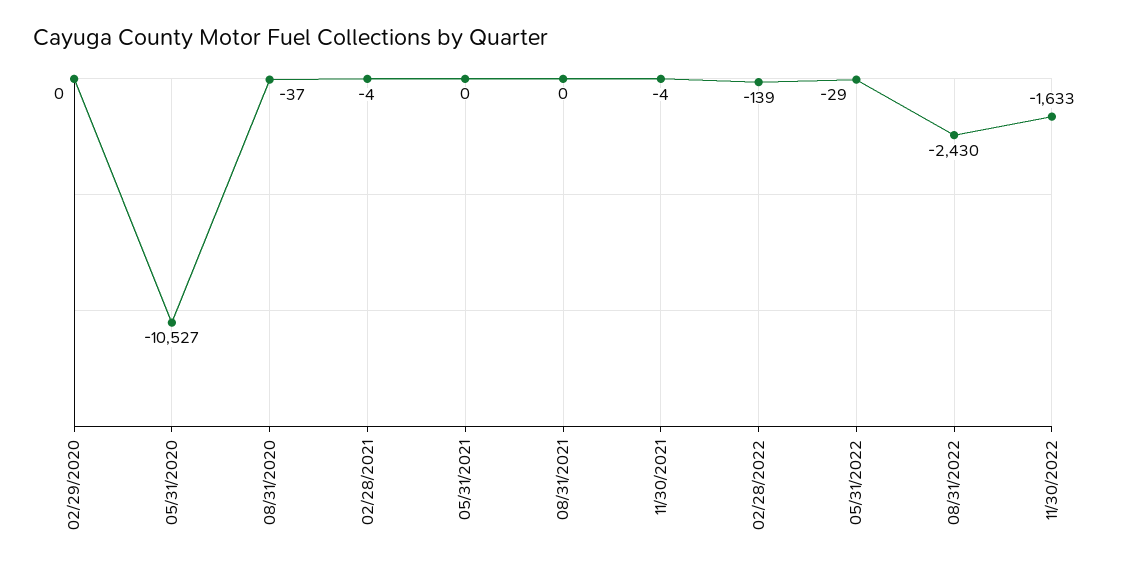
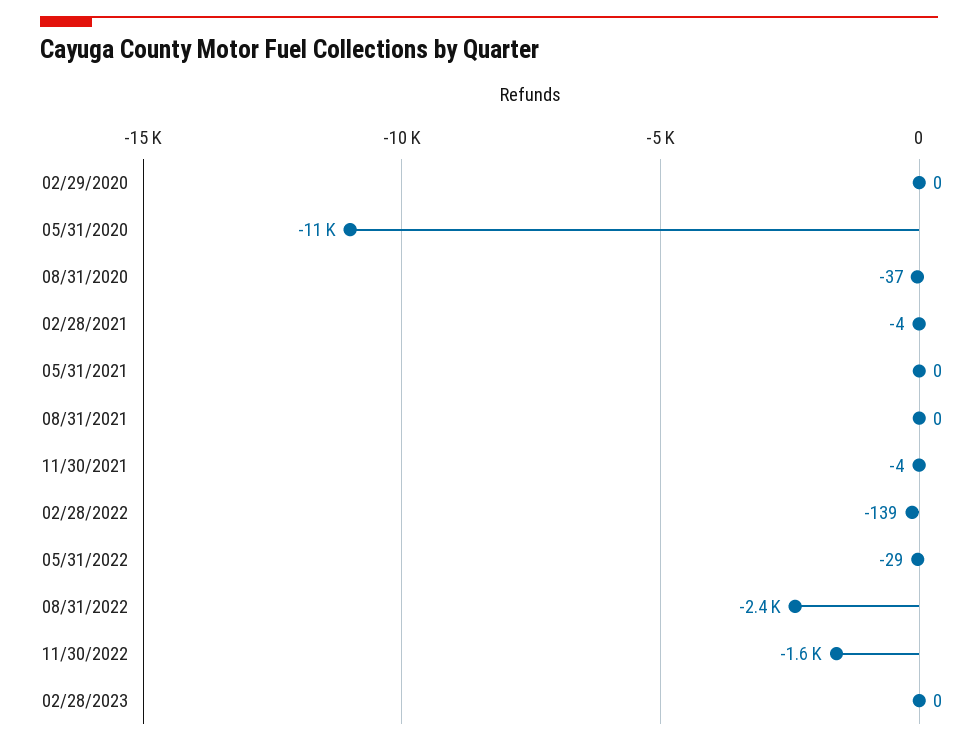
02/28/2023: none -> 0

